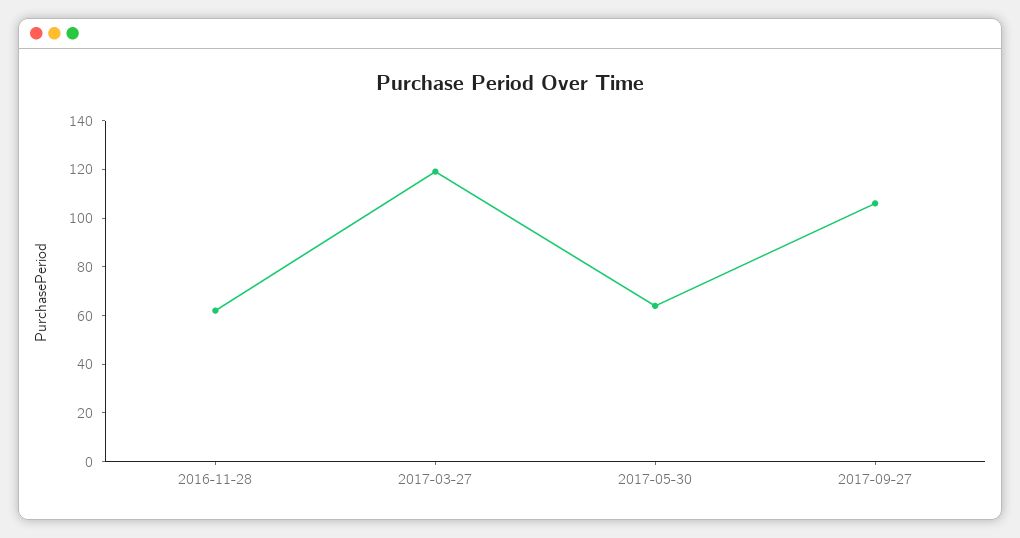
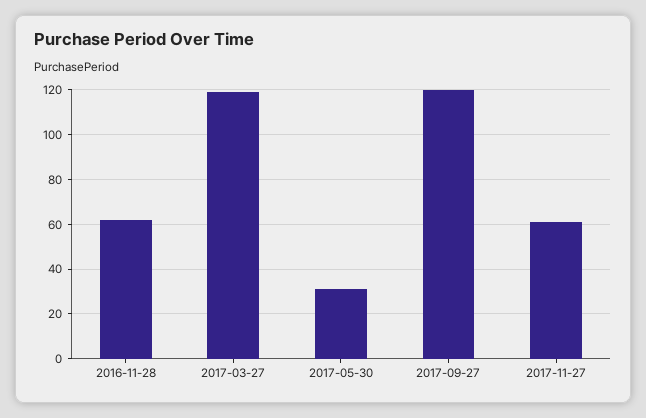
2017-05-30: 65 -> 30
2017-09-27: 105 -> 120
2017-11-27: none -> 60

